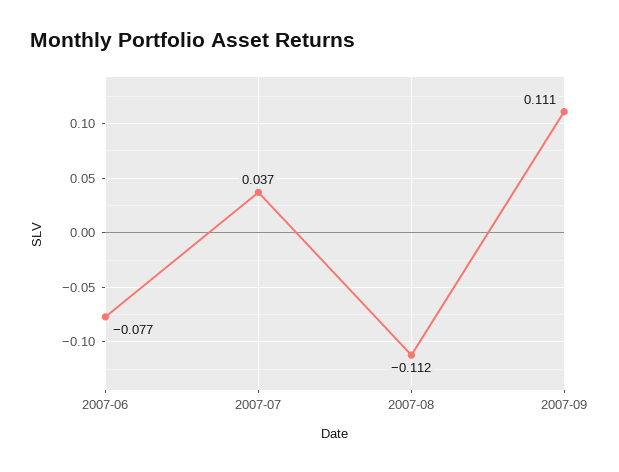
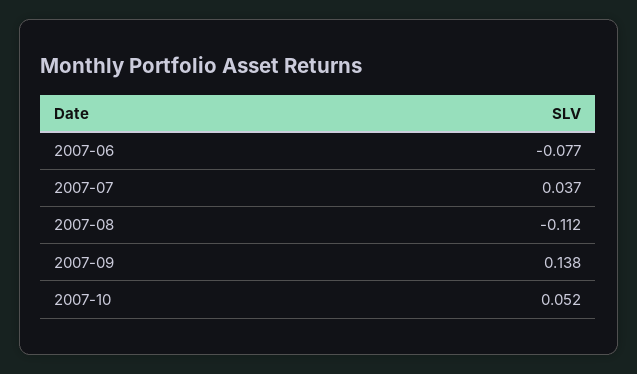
2007-09: 0.111 -> 0.138
2007-10: none -> 0.052

